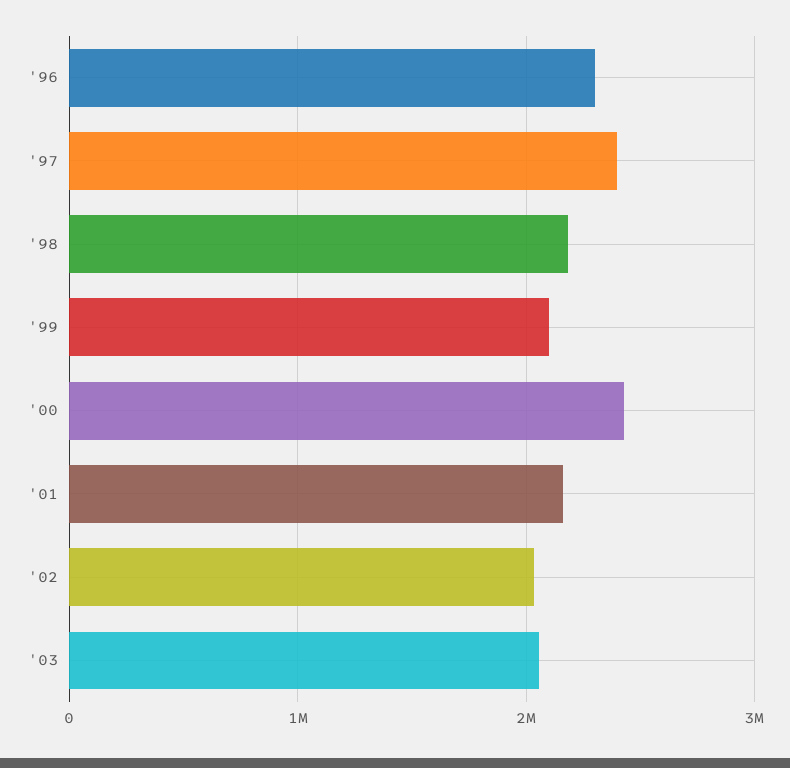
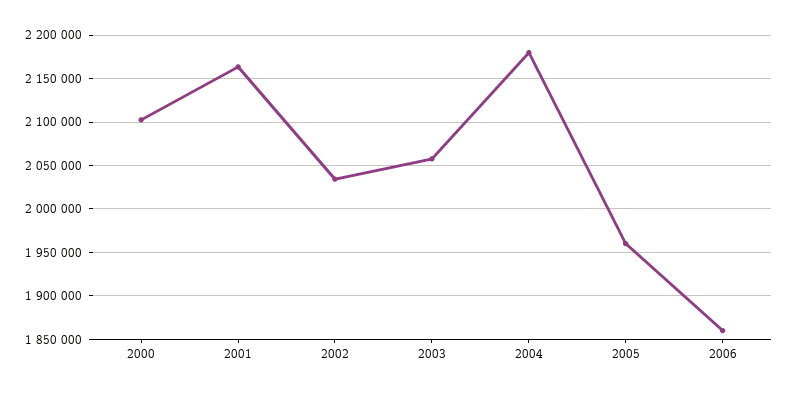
'96: 2300000 -> none
'97: 2400000 -> none
'98: 2200000 -> none
'99: 2100000 -> none
'00: 2400000 -> 2100000
2004: none -> 2180000
2005: none -> 1960000
2006: none -> 1860000

